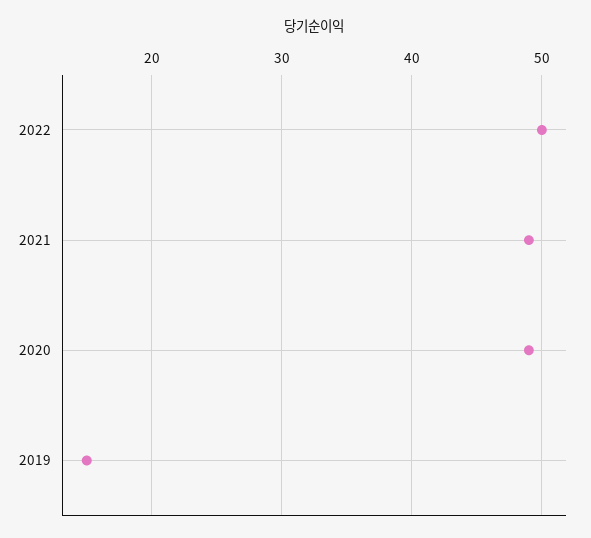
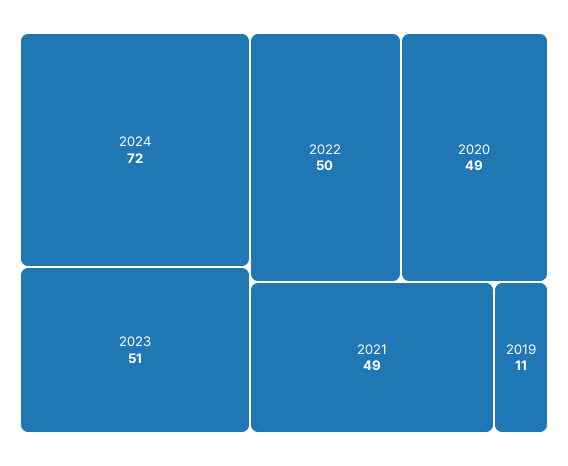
2019: 15 -> 11
2024: none -> 72
2023: none -> 51

